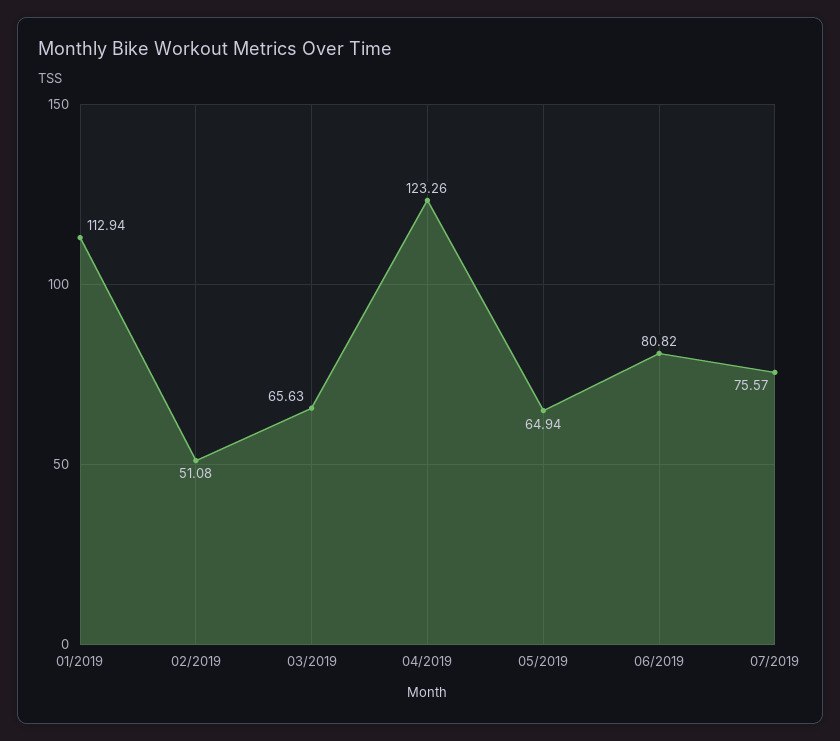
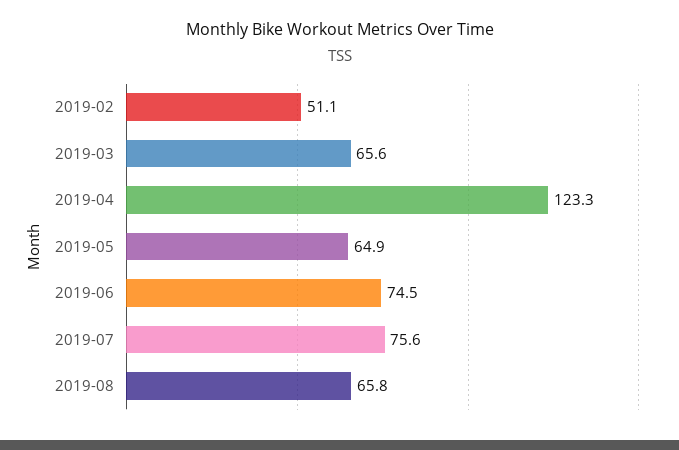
01/2019: 112.94 -> none
06/2019: 80.82 -> 74.5
2019-08: none -> 65.8

